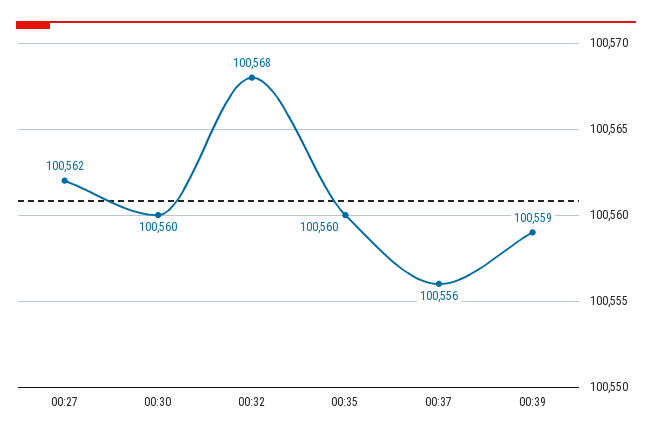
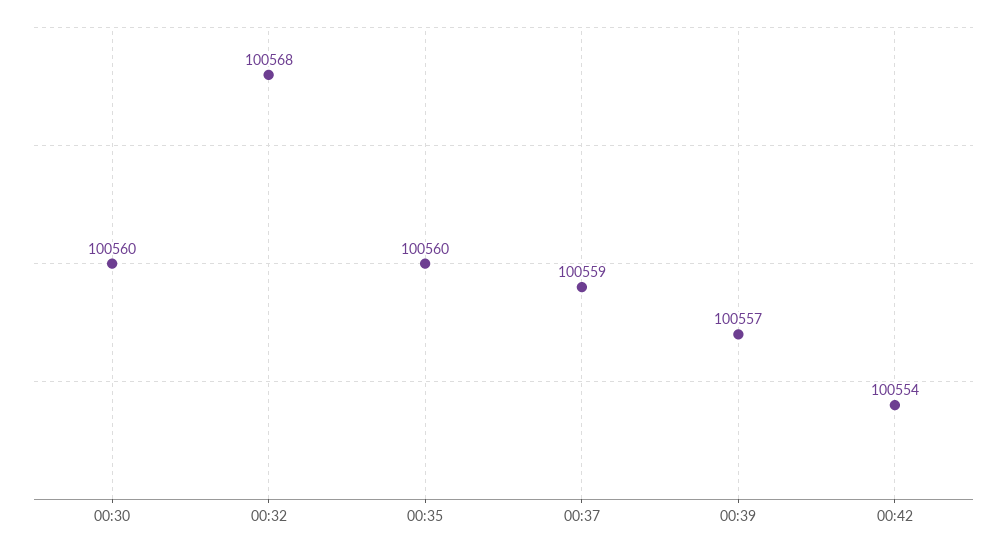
00:27: 100562 -> none
00:37: 100556 -> 100559
00:39: 100559 -> 100557
00:42: none -> 100554

